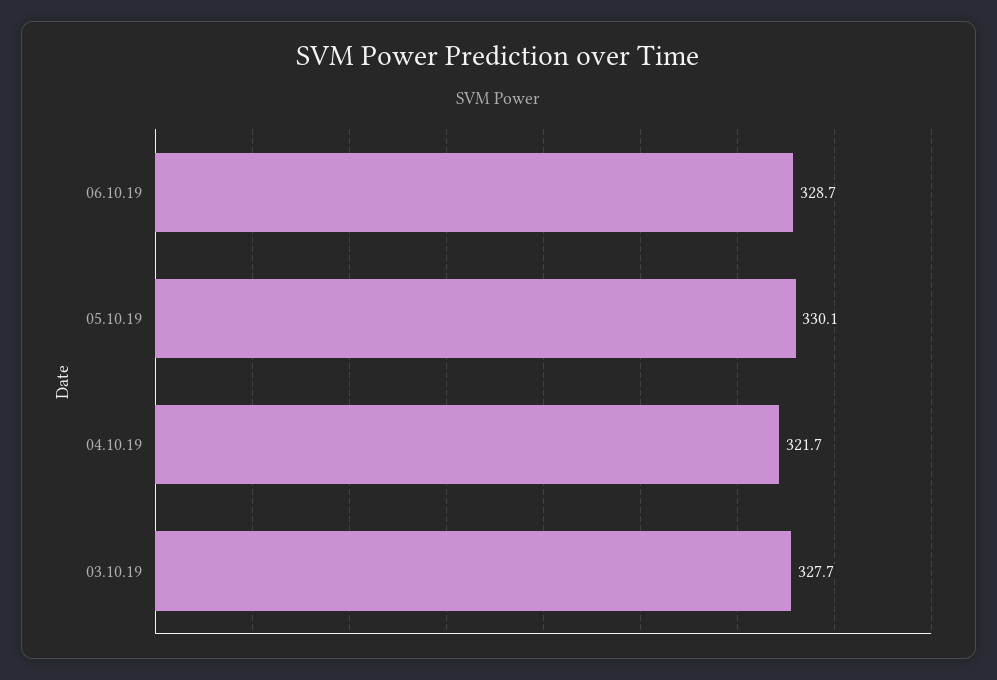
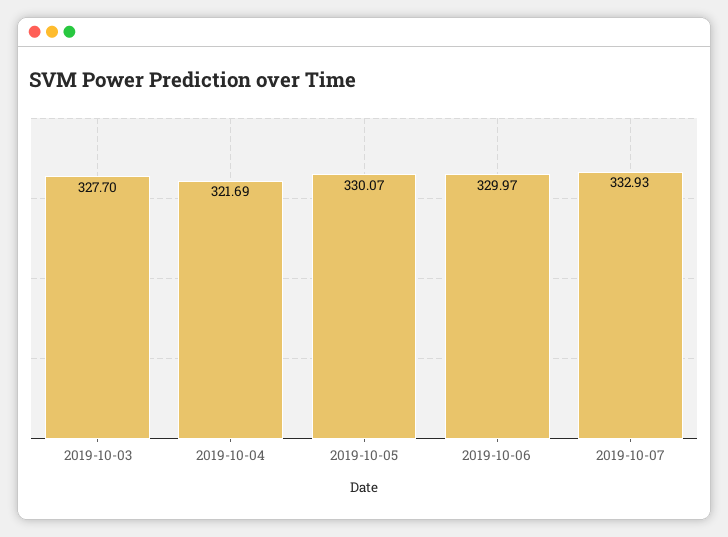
06.10.19: 328.7 -> 329.97
2019-10-07: none -> 332.93

